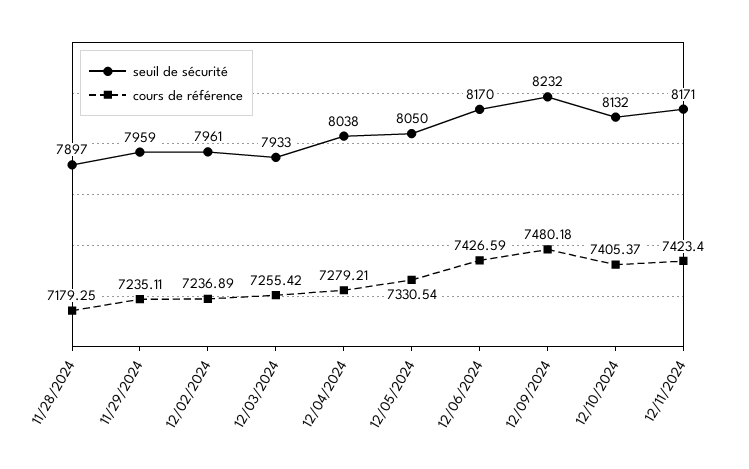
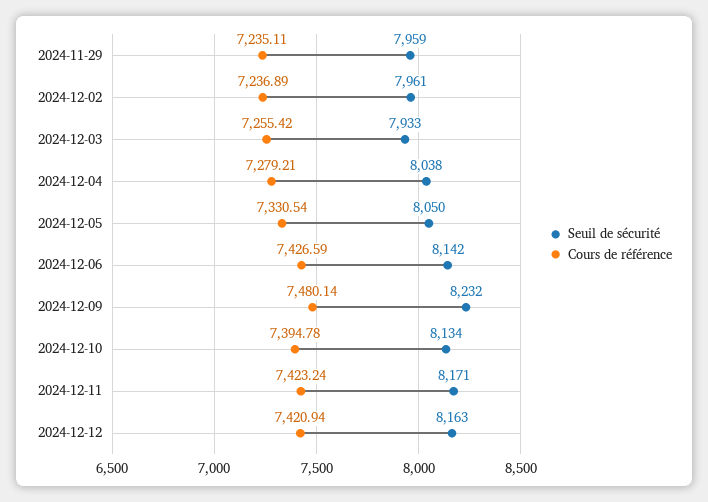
seuil de sécurité, 11/28/2024: 7897 -> none
cours de référence, 11/28/2024: 7179.25 -> none
seuil de sécurité, 12/06/2024: 8170 -> 8142
cours de référence, 12/09/2024: 7480.18 -> 7480.14
seuil de sécurité, 12/10/2024: 8132 -> 8134
cours de référence, 12/10/2024: 7405.37 -> 7394.78
cours de référence, 12/11/2024: 7423.4 -> 7423.24
seuil de sécurité, 2024-12-12: none -> 8163
cours de référence, 2024-12-12: none -> 7420.94

